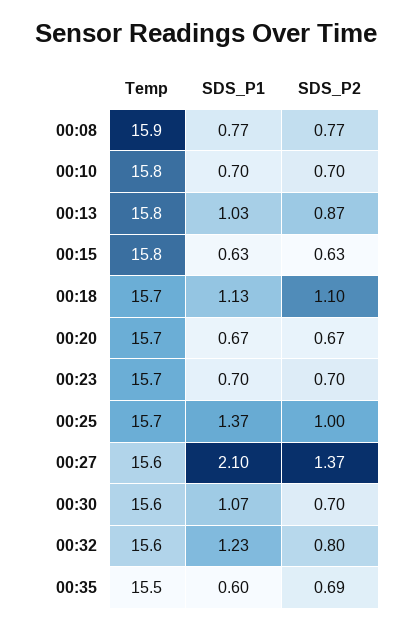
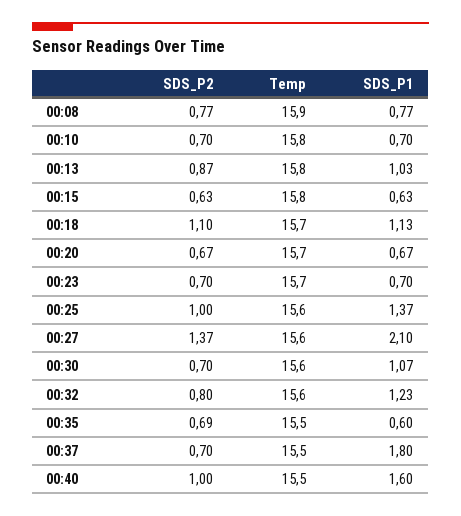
Temp, 00:25: 15.7 -> 15.6
SDS_P2, 00:37: none -> 0.7
Temp, 00:37: none -> 15.5
SDS_P1, 00:37: none -> 1.8
SDS_P2, 00:40: none -> 1
Temp, 00:40: none -> 15.5
SDS_P1, 00:40: none -> 1.6

